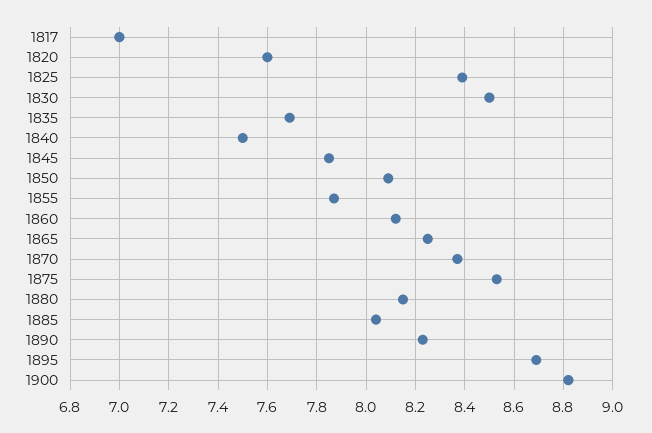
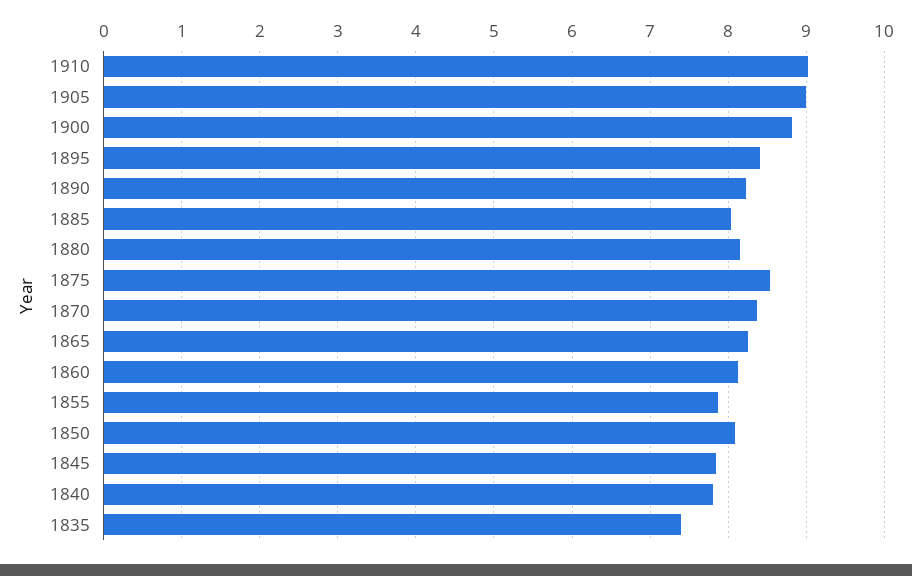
1817: 7 -> none
1820: 7.6 -> none
1825: 8.4 -> none
1830: 8.5 -> none
1835: 7.7 -> 7.4
1840: 7.5 -> 7.8
1895: 8.7 -> 8.4
1910: none -> 9
1905: none -> 9

